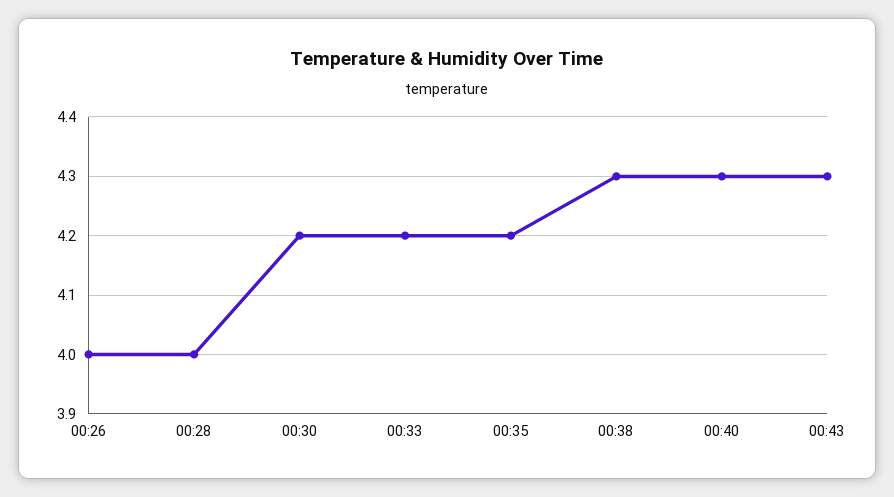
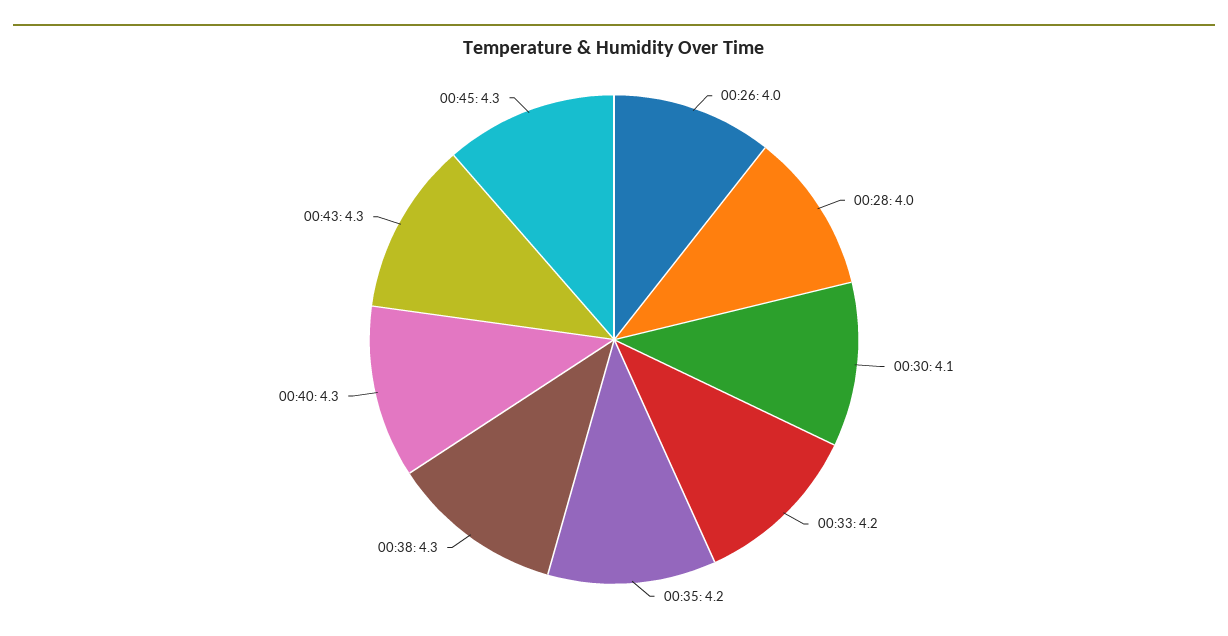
00:30: 4.2 -> 4.1
00:45: none -> 4.3

